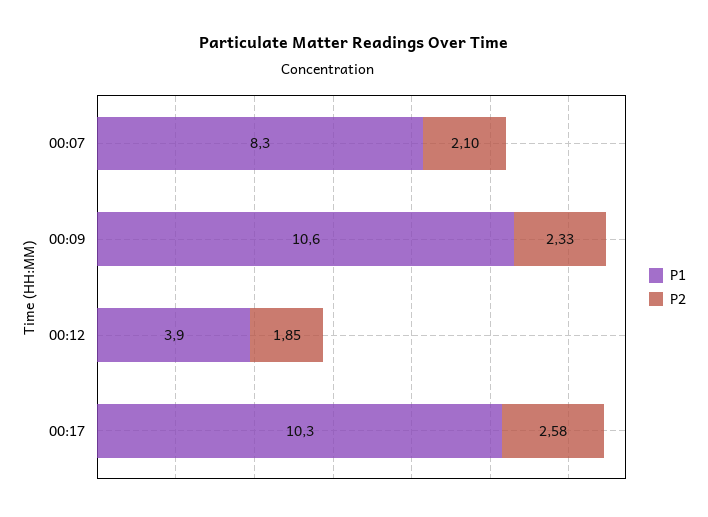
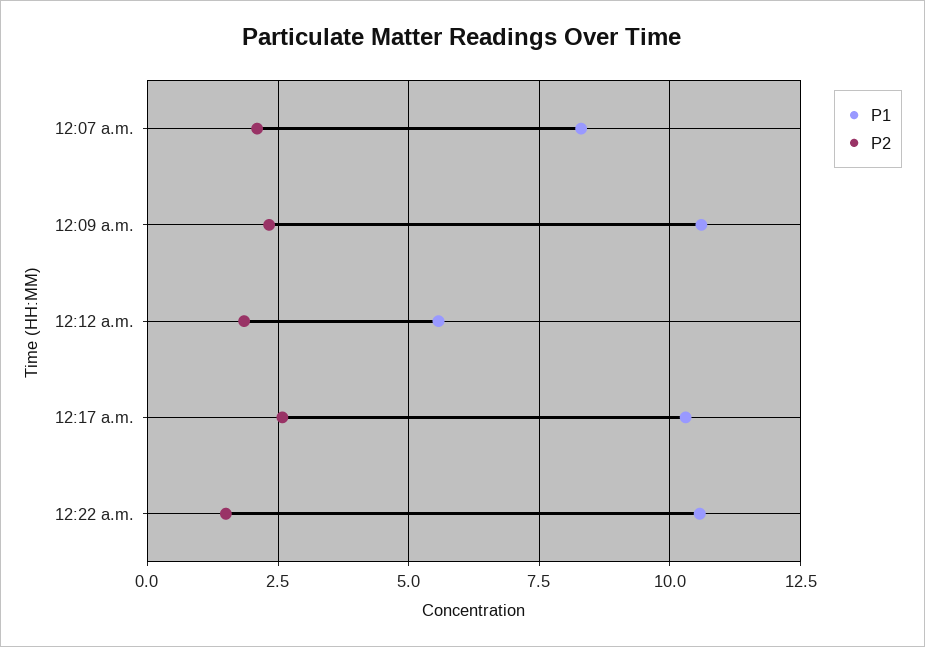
P1, 00:12: 3.9 -> 5.5
P1, 12:22 a.m.: none -> 10.5
P2, 12:22 a.m.: none -> 1.5

